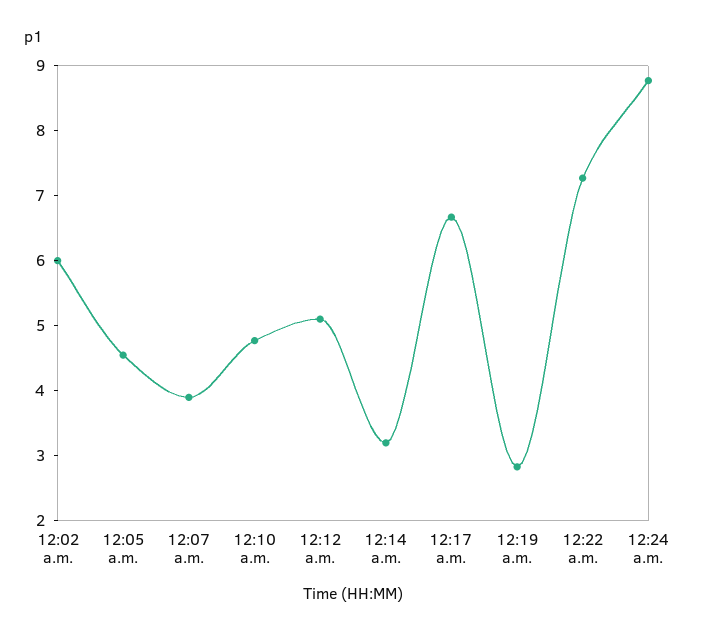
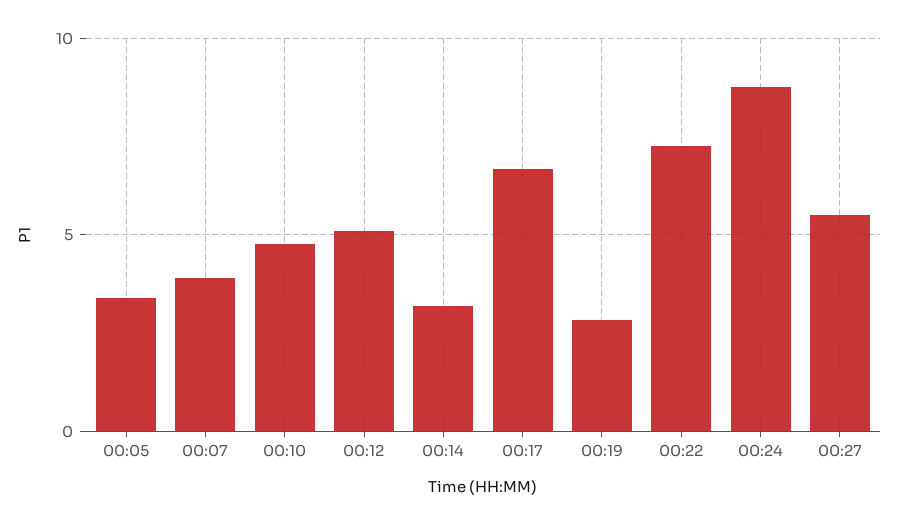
12:02 a.m.: 6 -> none
12:05 a.m.: 4.6 -> 3.5
00:27: none -> 5.5

